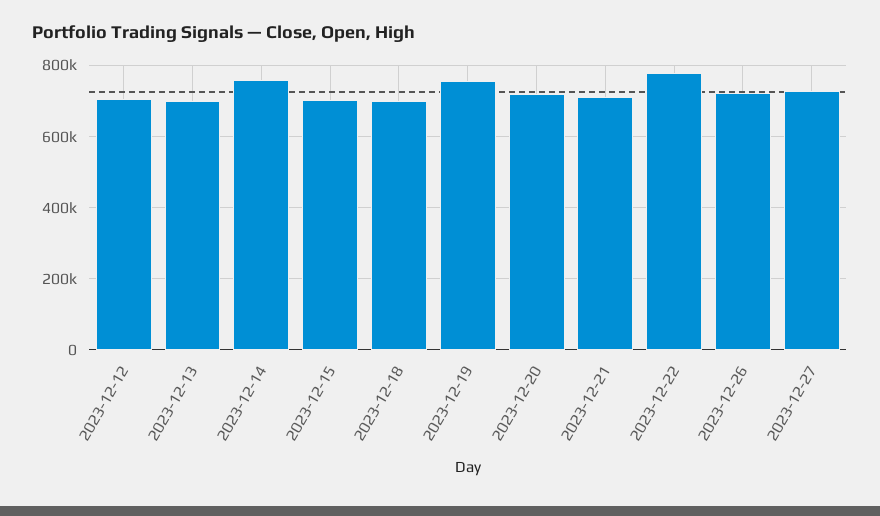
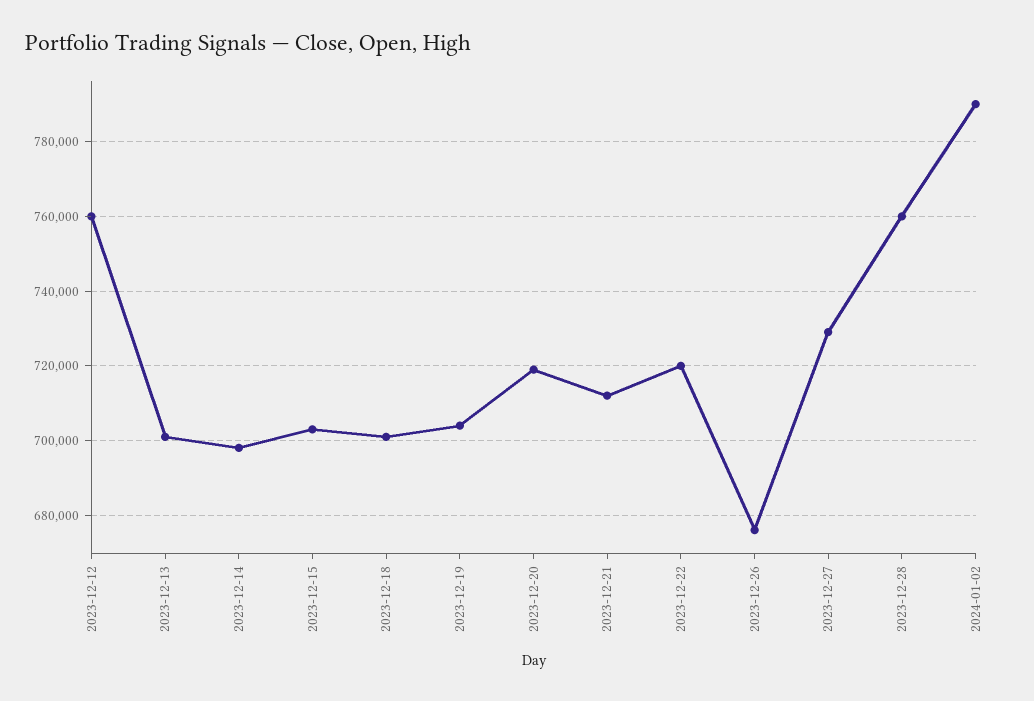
2023-12-12: 700000 -> 760000
2023-12-14: 760000 -> 698000
2023-12-19: 760000 -> 704000
2023-12-22: 780000 -> 720000
2023-12-26: 720000 -> 676000
2023-12-28: none -> 760000
2024-01-02: none -> 790000

